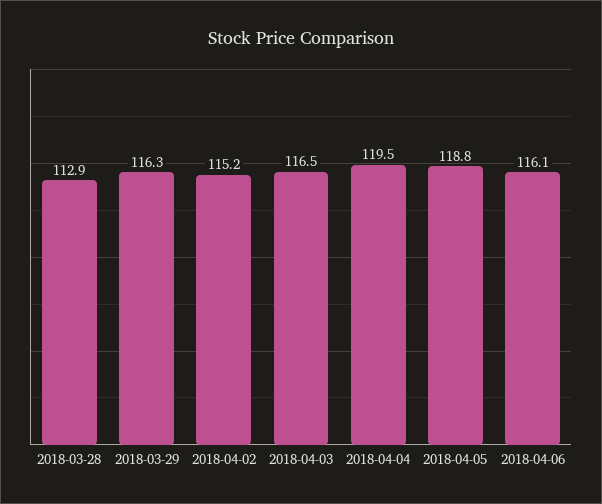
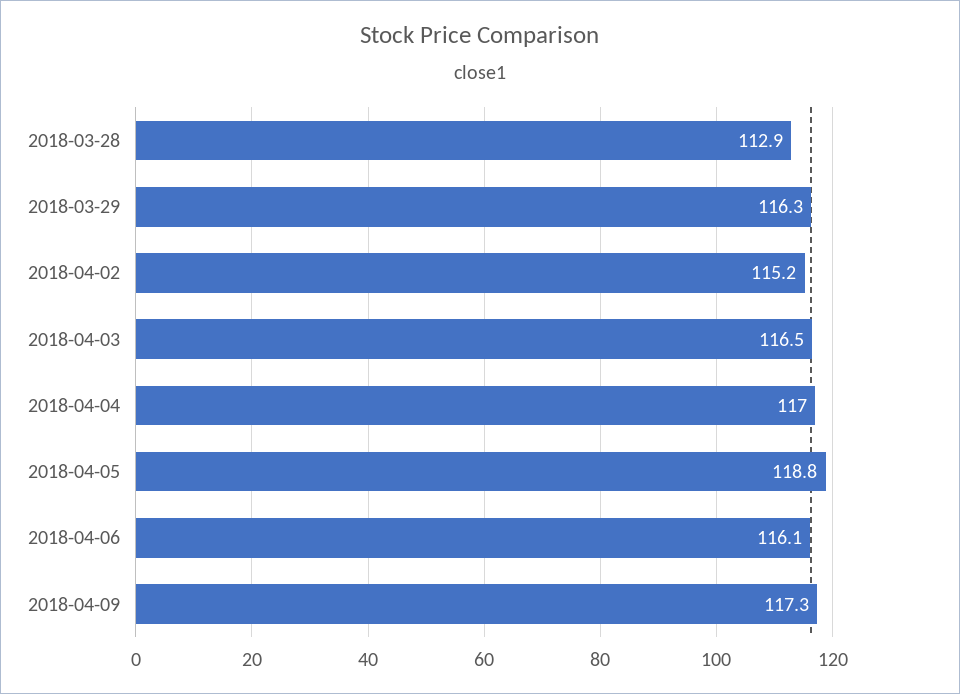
2018-04-04: 119.5 -> 117
2018-04-09: none -> 117.3

